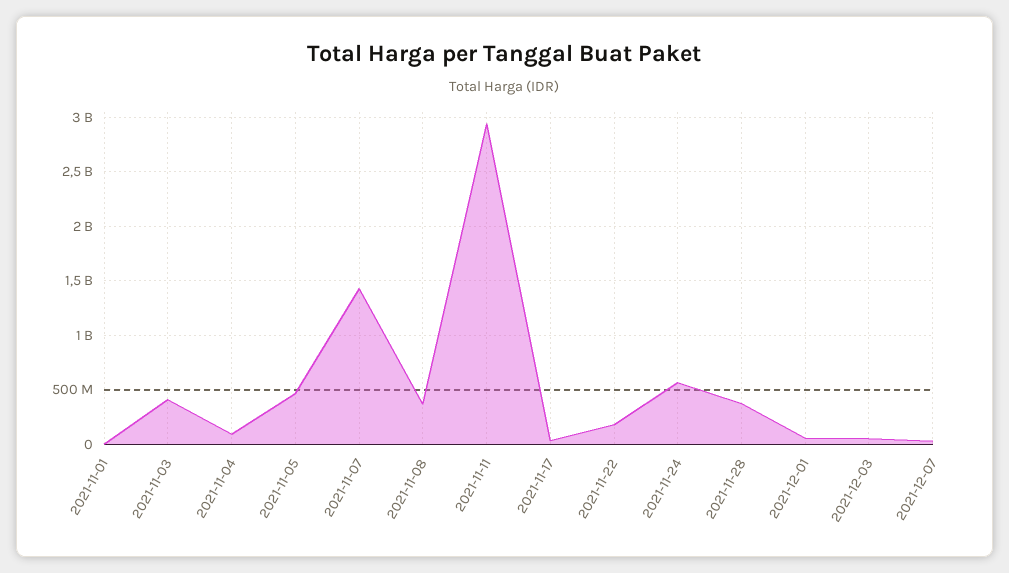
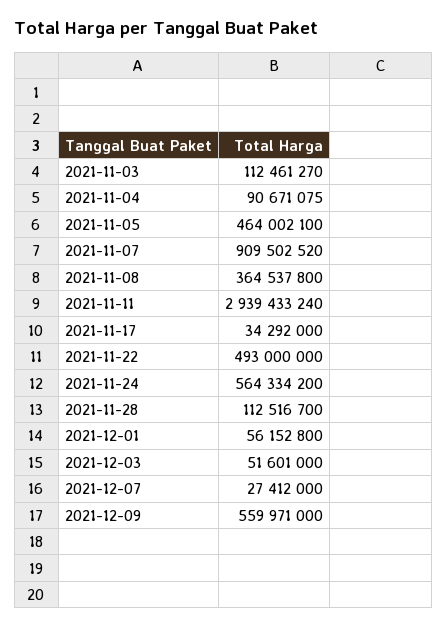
2021-11-01: 0 -> none
2021-11-03: 400000000 -> 112461270
2021-11-07: 1400000000 -> 909502520
2021-11-22: 200000000 -> 493000000
2021-11-28: 400000000 -> 112516700
2021-12-09: none -> 559971000

